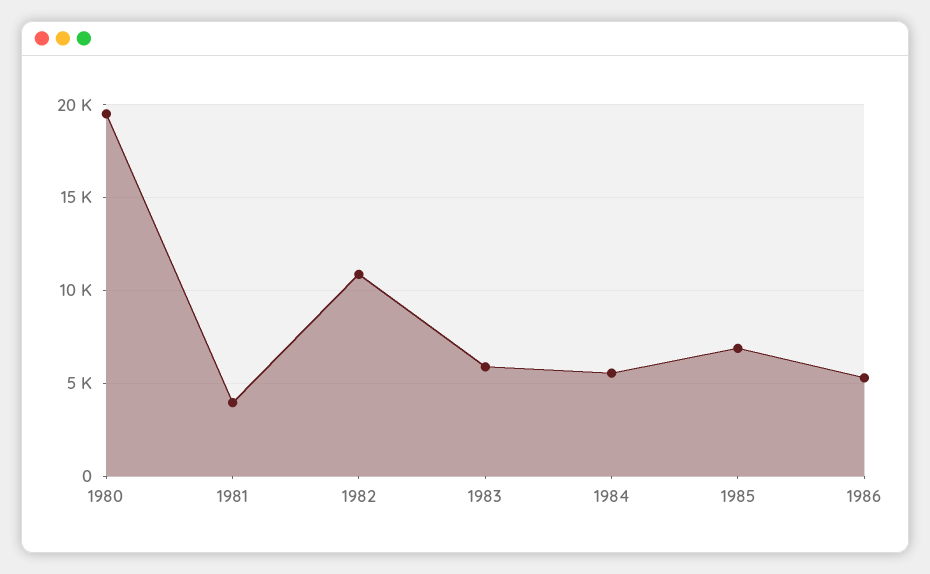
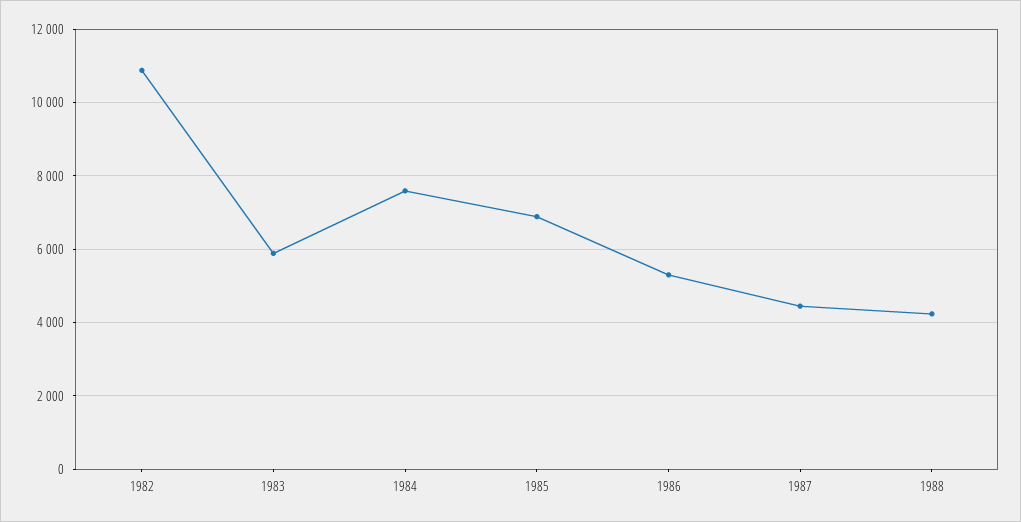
1980: 19500 -> none
1981: 4000 -> none
1984: 5500 -> 7600
1987: none -> 4400
1988: none -> 4200

